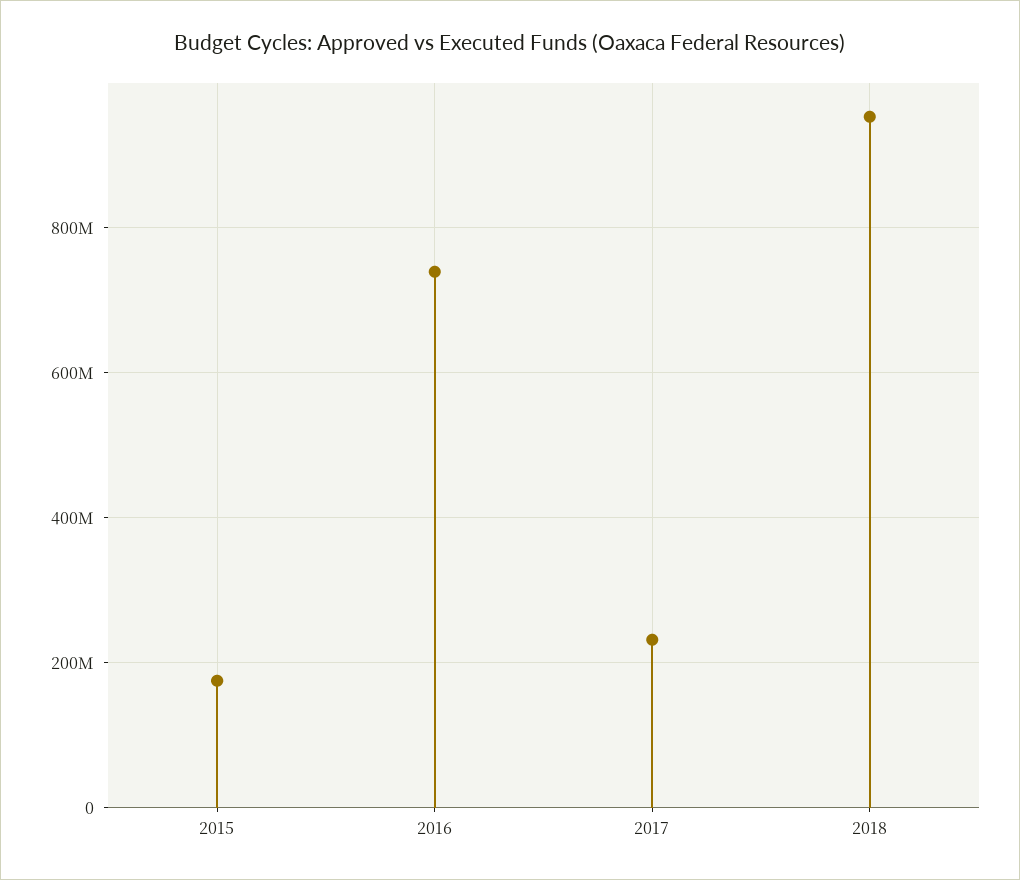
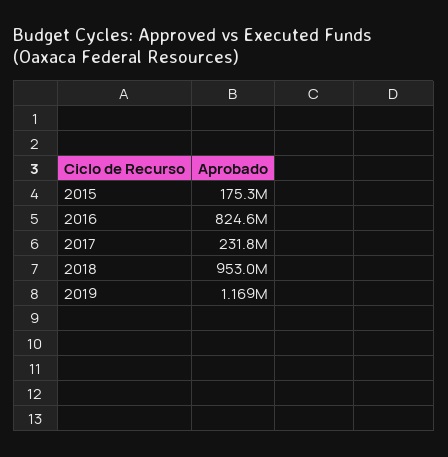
2016: 740000000 -> 824600000
2019: none -> 1169000

